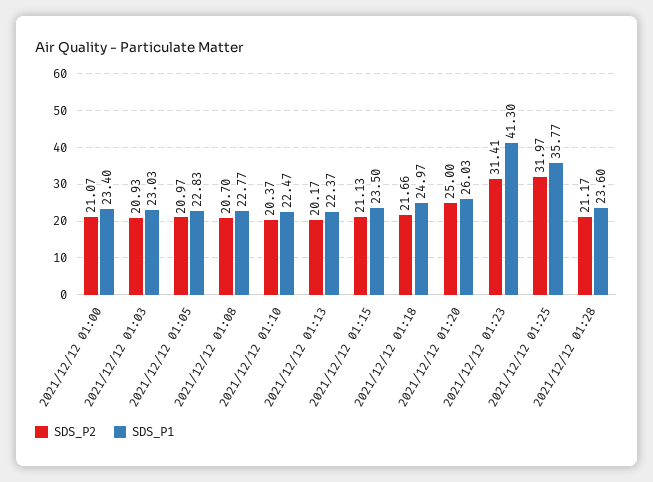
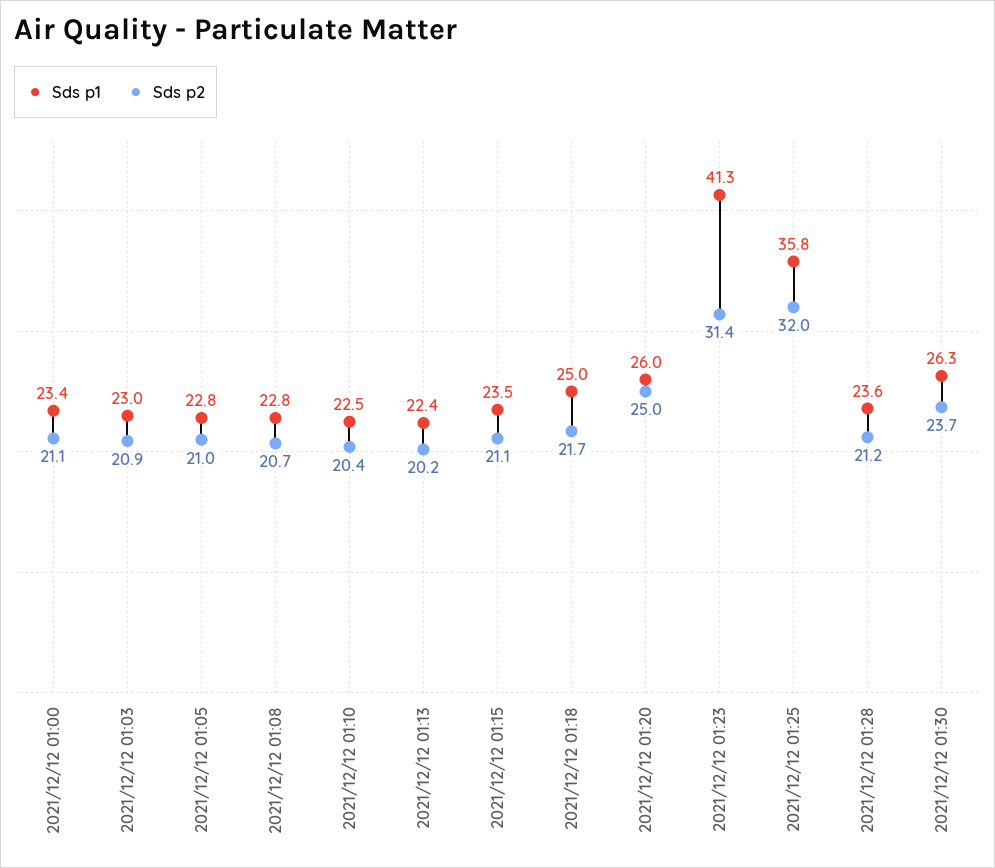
SDS_P1, 2021/12/12 01:30: none -> 26.3
SDS_P2, 2021/12/12 01:30: none -> 23.7

